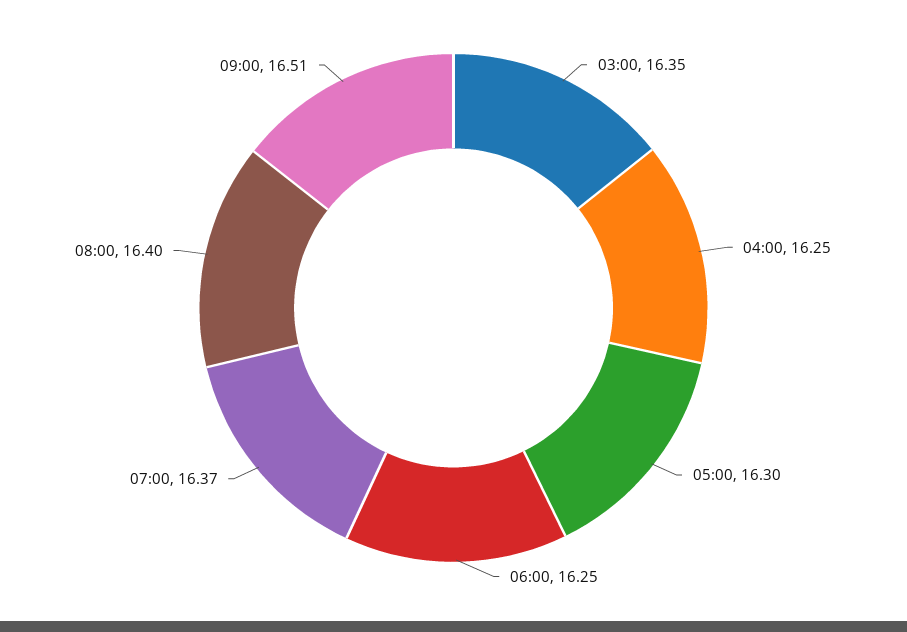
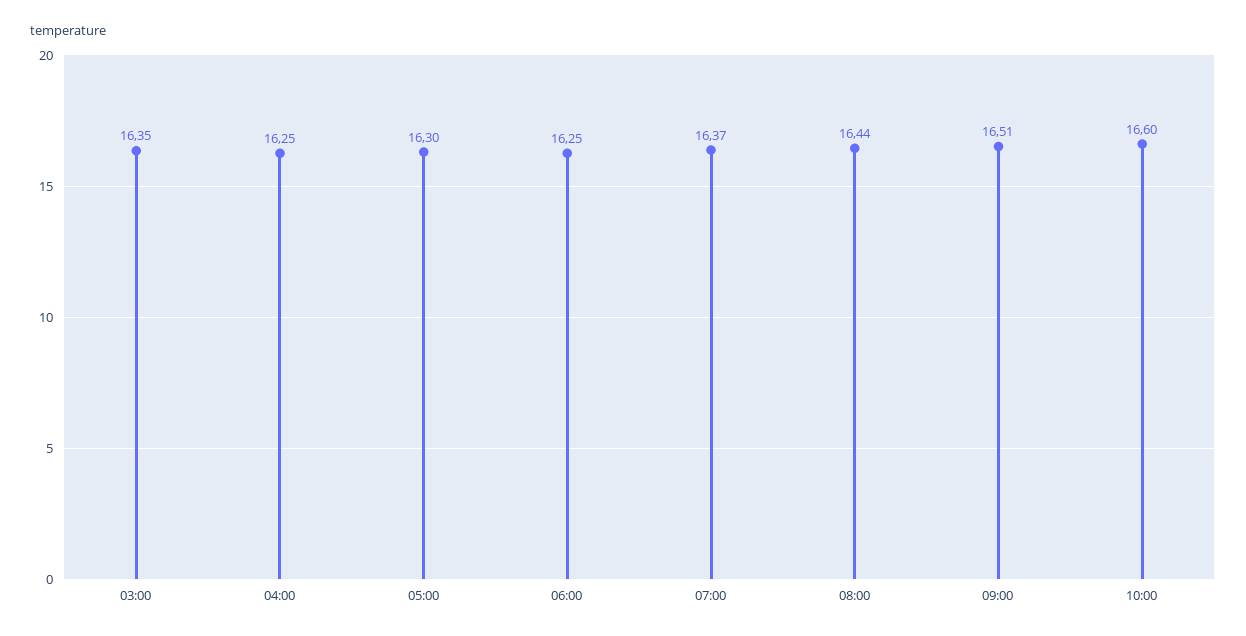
08:00: 16.4 -> 16.44
10:00: none -> 16.6

